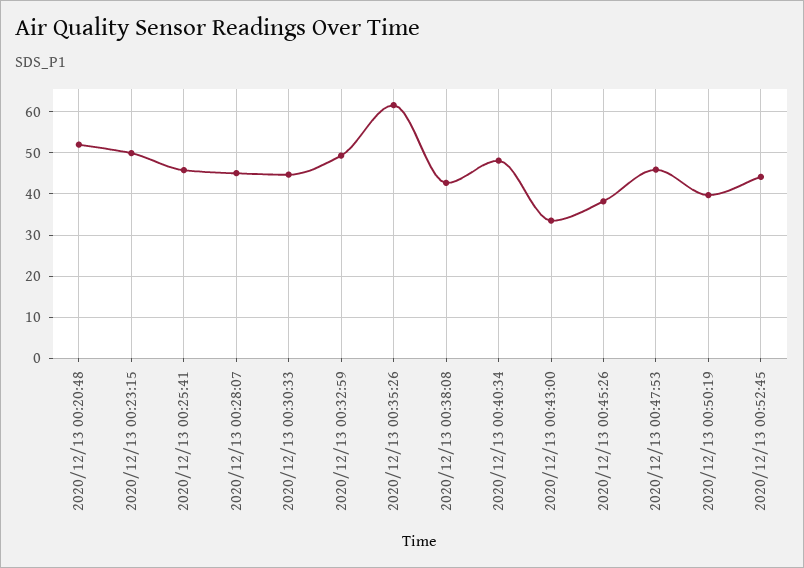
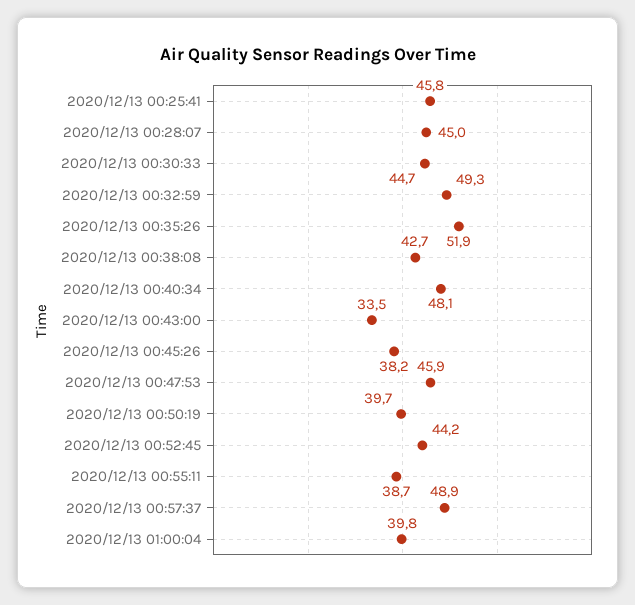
2020/12/13 00:20:48: 52 -> none
2020/12/13 00:23:15: 50 -> none
2020/12/13 00:35:26: 62 -> 51.9
2020/12/13 00:55:11: none -> 38.7
2020/12/13 00:57:37: none -> 48.9
2020/12/13 01:00:04: none -> 39.8

